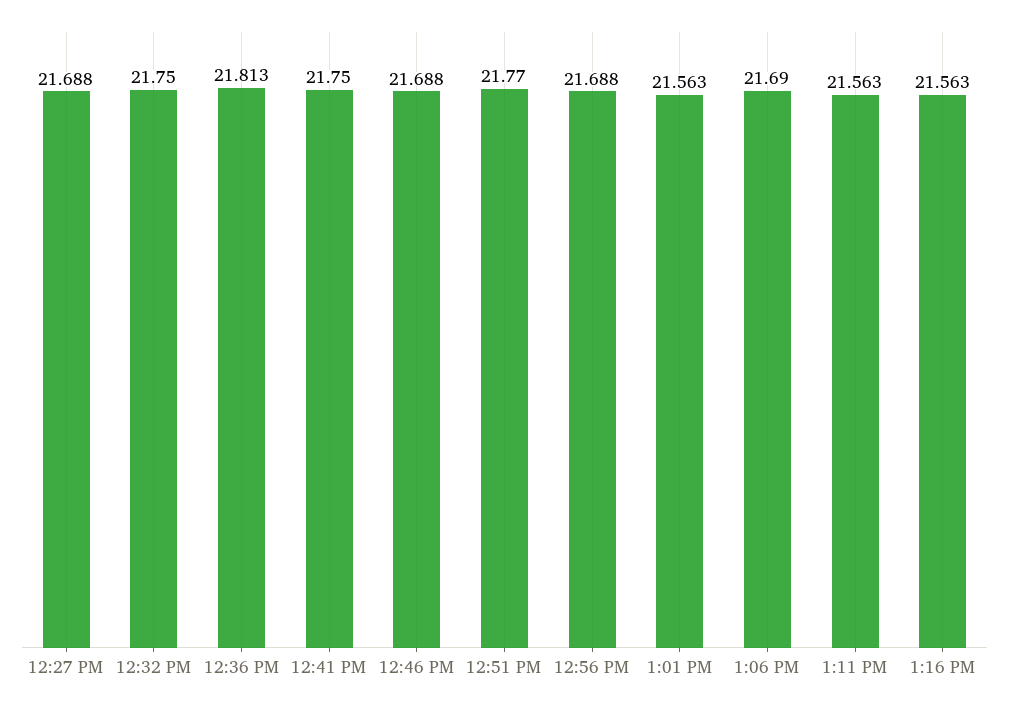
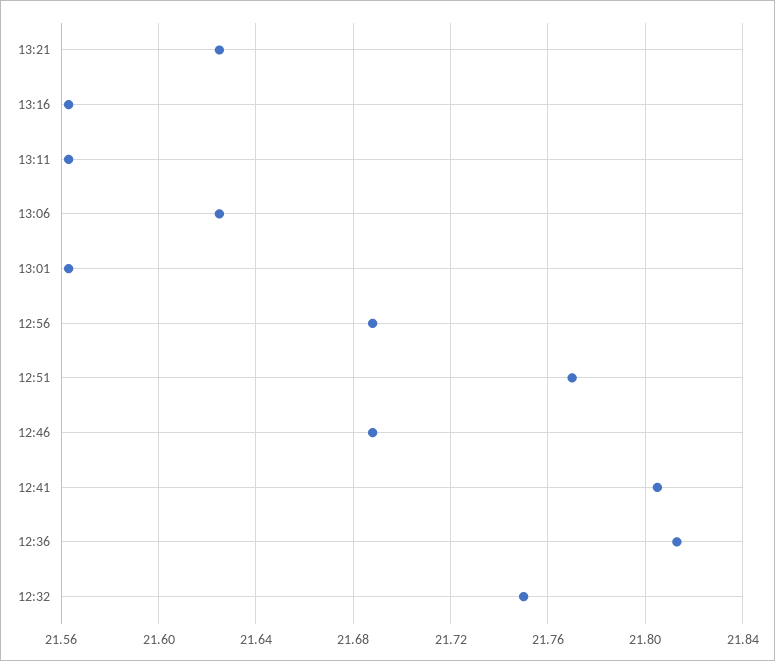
12:27 PM: 21.688 -> none
12:41 PM: 21.75 -> 21.805
1:06 PM: 21.69 -> 21.625
13:21: none -> 21.625

